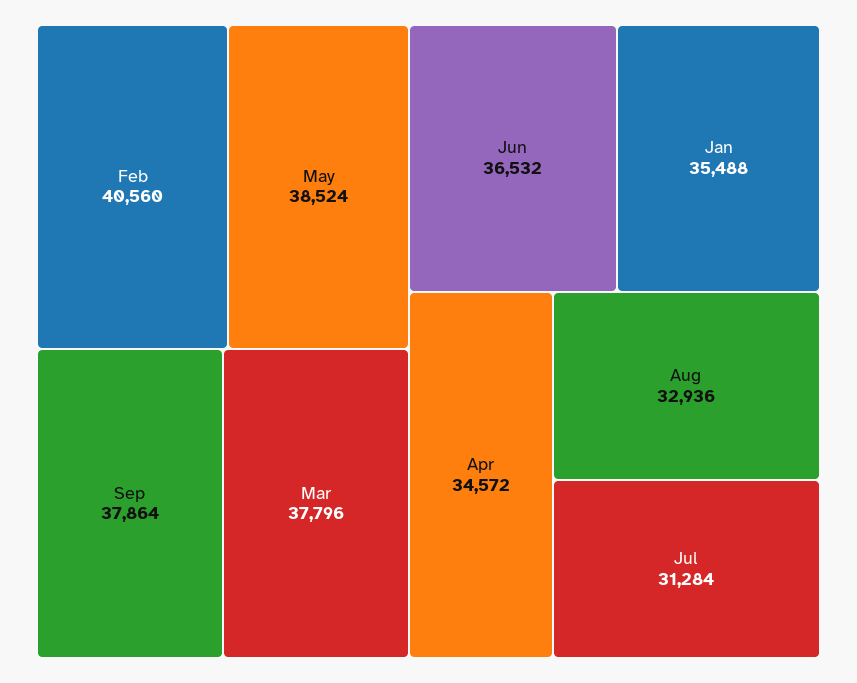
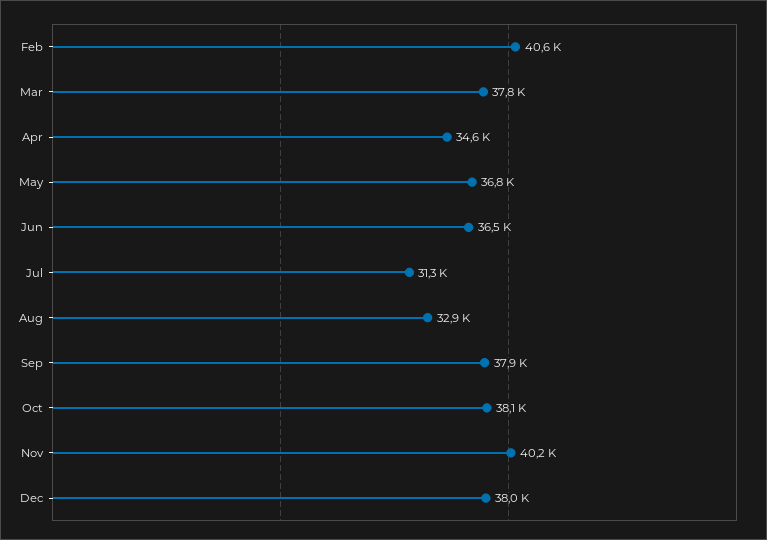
May: 38524 -> 36800
Jan: 35488 -> none
Oct: none -> 38100
Nov: none -> 40200
Dec: none -> 38000

